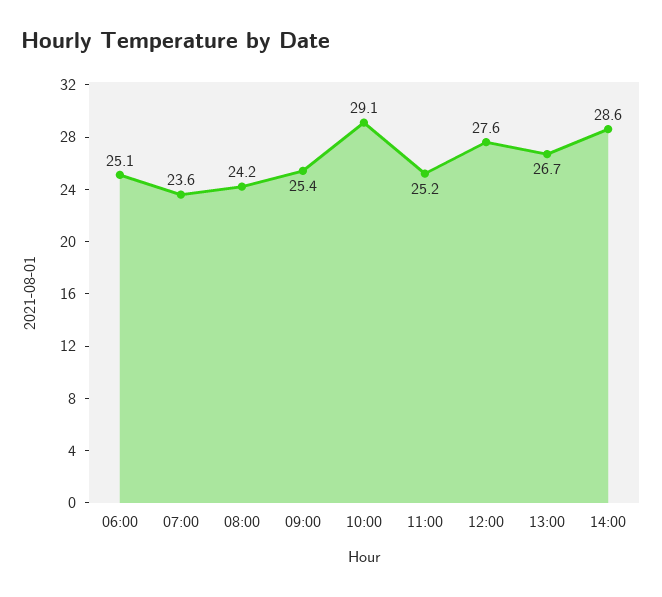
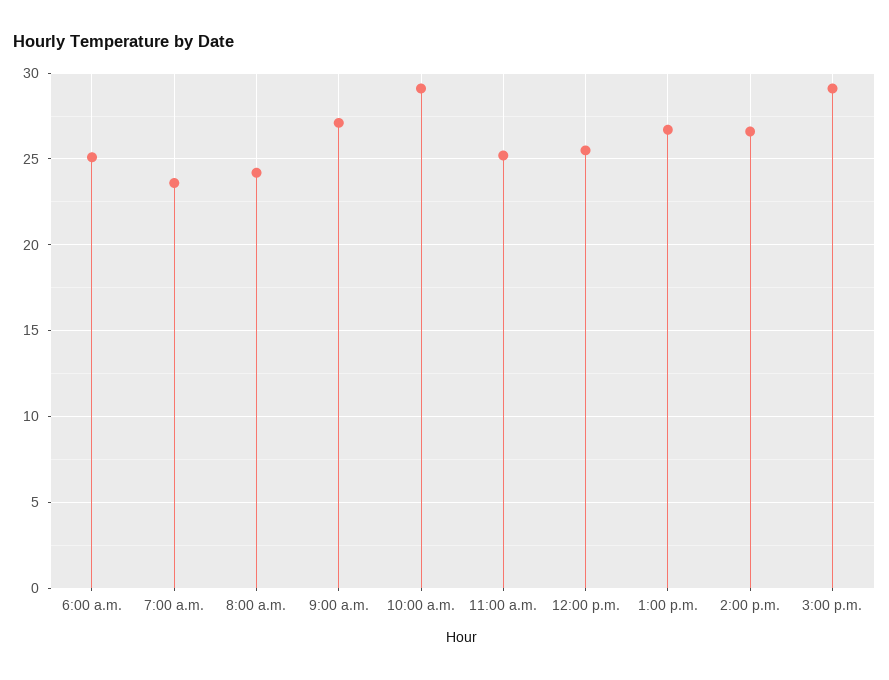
09:00: 25.4 -> 27
12:00: 27.6 -> 25.5
14:00: 28.6 -> 26.5
3:00 p.m.: none -> 29

